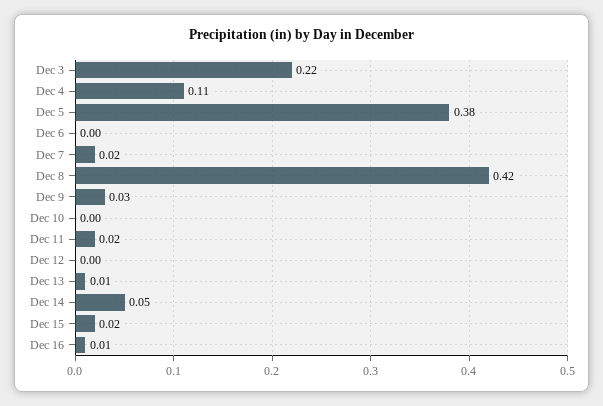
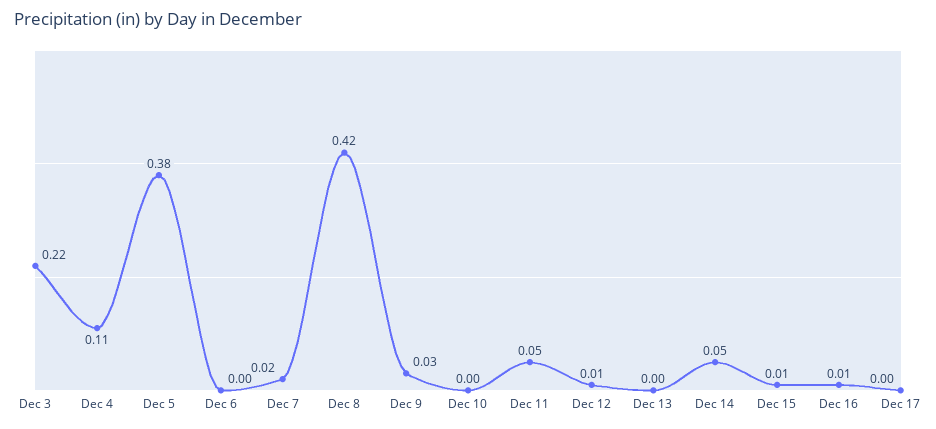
Dec 11: 0.02 -> 0.05
Dec 12: 0 -> 0.01
Dec 13: 0.01 -> 0
Dec 15: 0.02 -> 0.01
Dec 17: none -> 0

